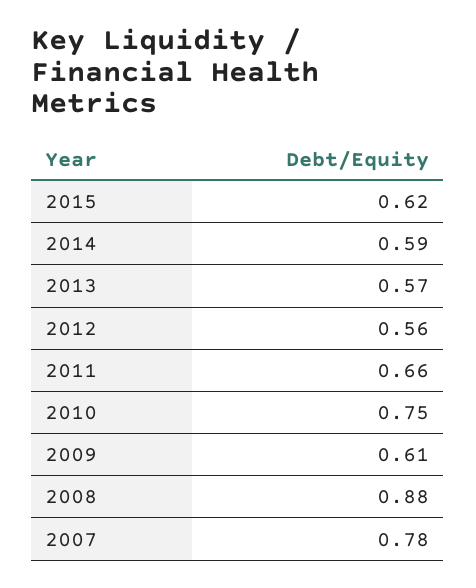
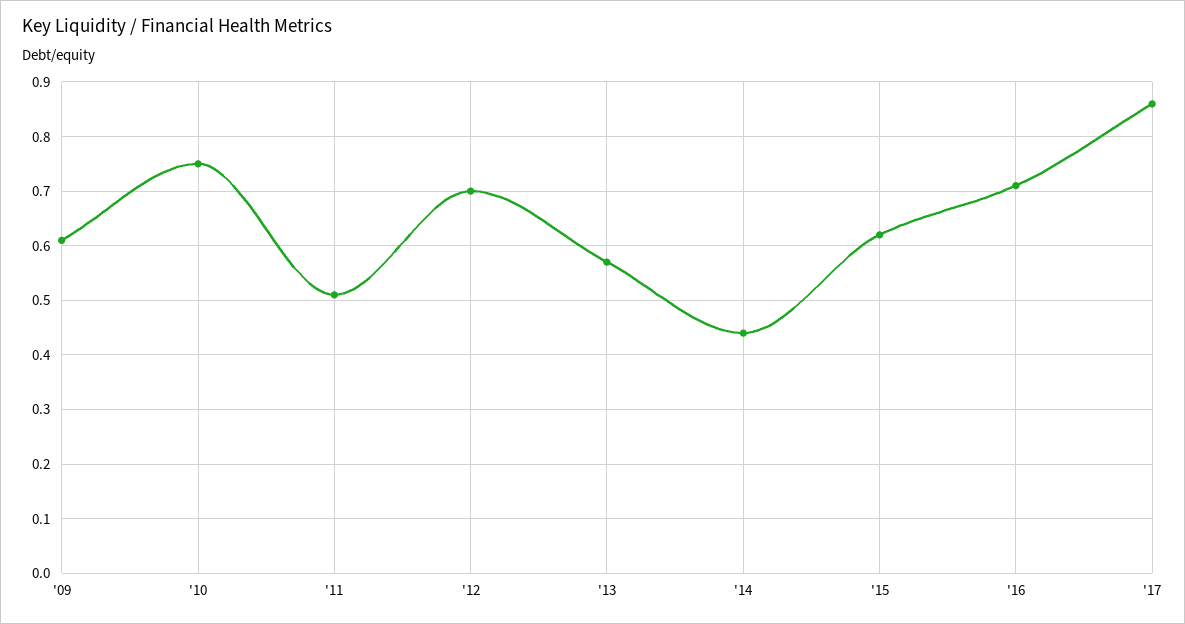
2014: 0.59 -> 0.45
2012: 0.56 -> 0.7
2011: 0.66 -> 0.5
2008: 0.88 -> none
2007: 0.78 -> none
'16: none -> 0.7
'17: none -> 0.85

